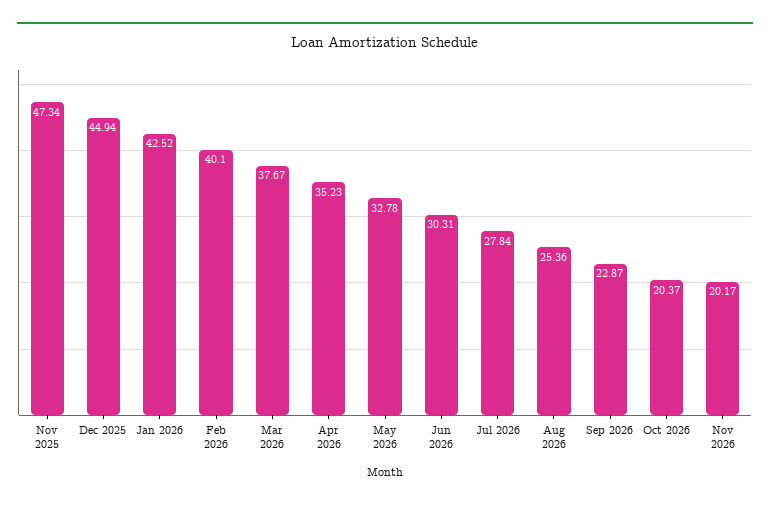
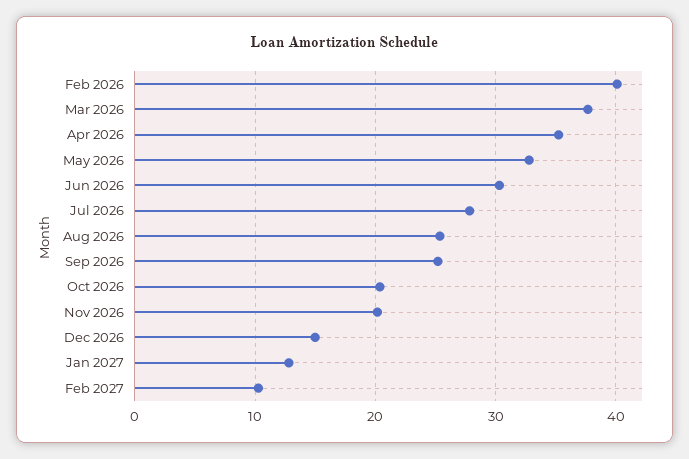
Nov 2025: 47.34 -> none
Dec 2025: 44.94 -> none
Jan 2026: 42.52 -> none
Sep 2026: 22.87 -> 25
Dec 2026: none -> 15
Jan 2027: none -> 13
Feb 2027: none -> 10

